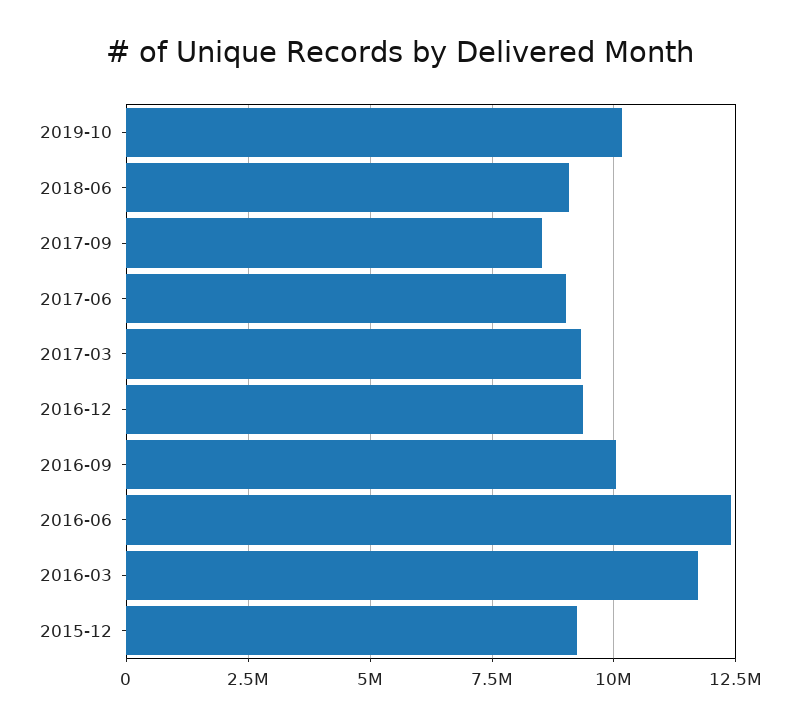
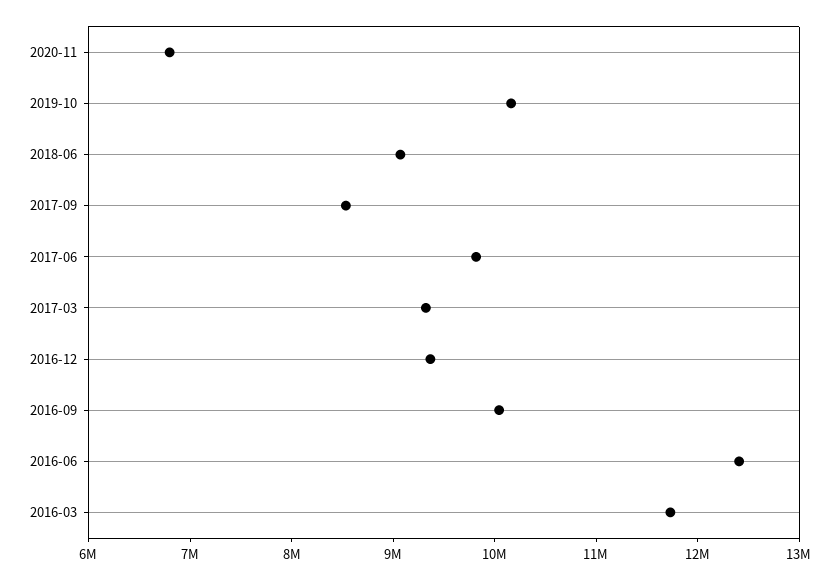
2017-06: 9000000 -> 9800000
2015-12: 9250000 -> none
2020-11: none -> 6800000

